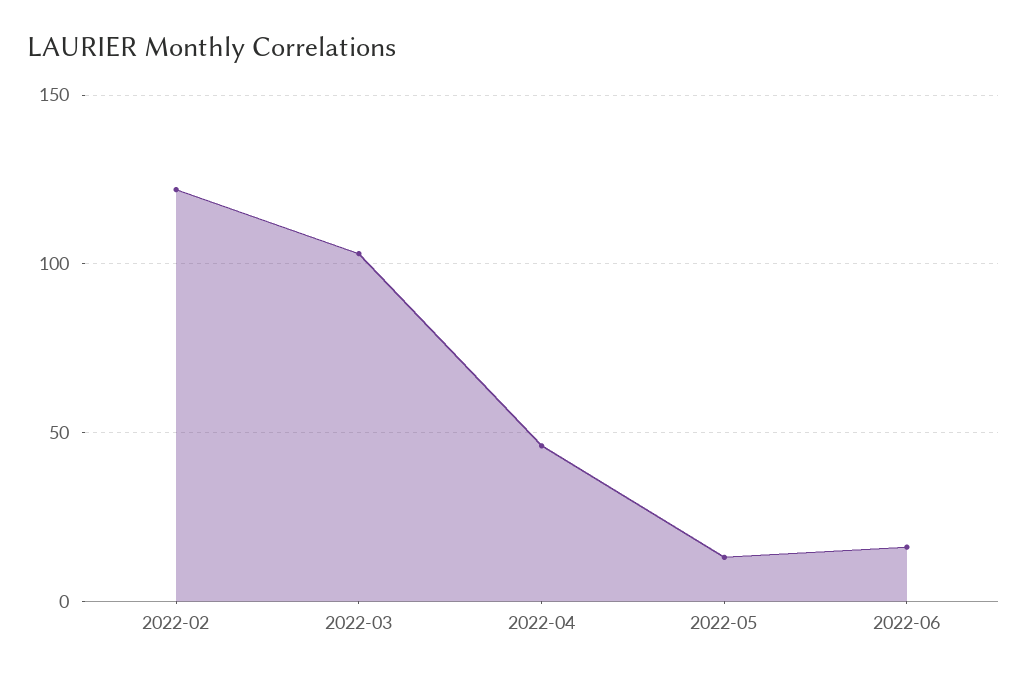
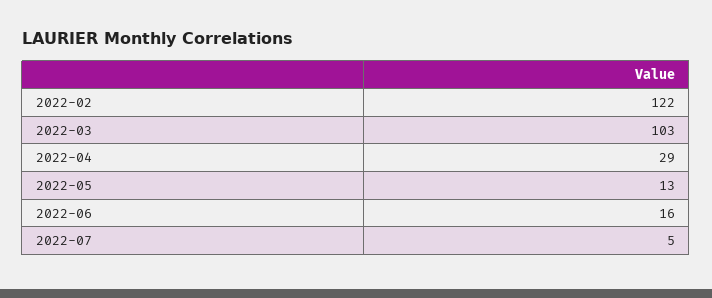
2022-04: 45 -> 29
2022-07: none -> 5

